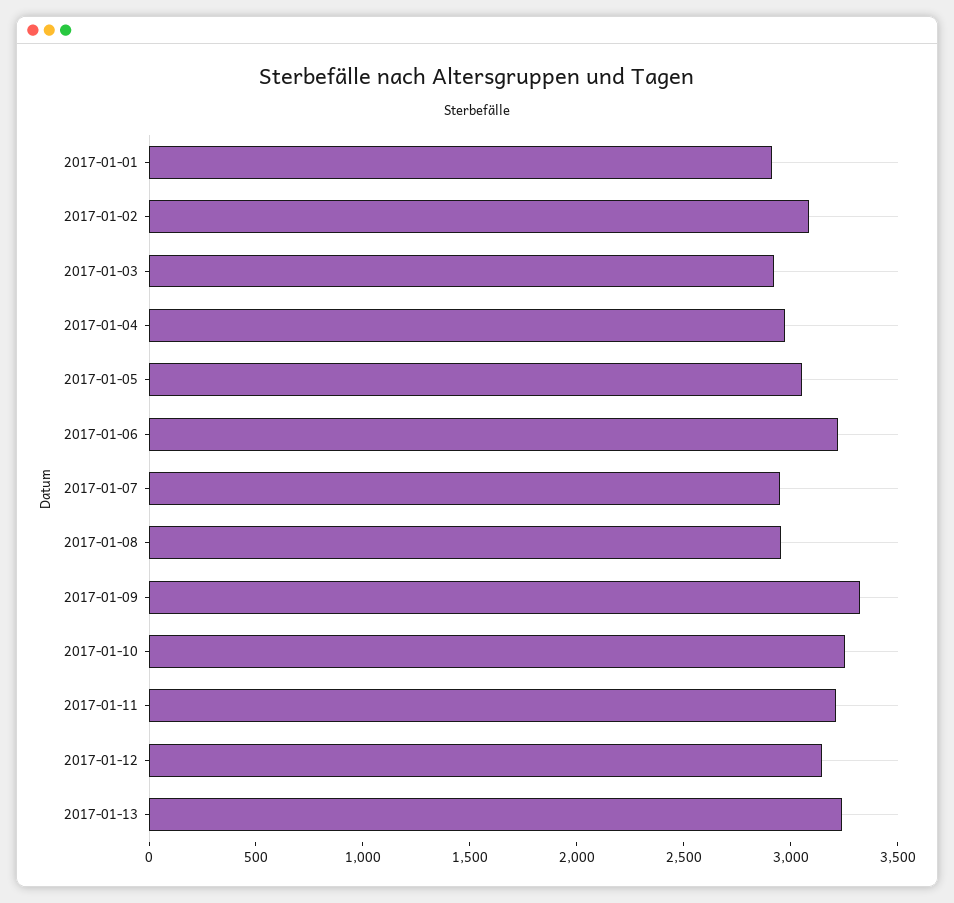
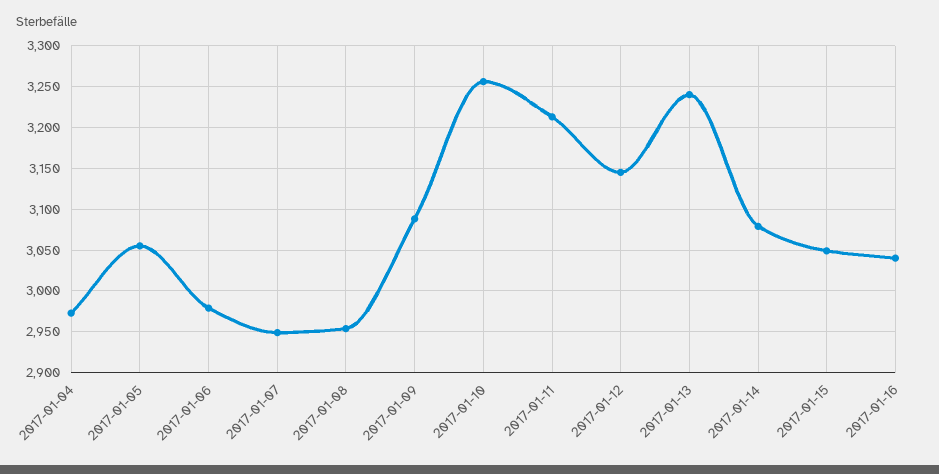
2017-01-01: 2900 -> none
2017-01-02: 3100 -> none
2017-01-03: 2900 -> none
2017-01-06: 3200 -> 2980
2017-01-09: 3300 -> 3090
2017-01-14: none -> 3080
2017-01-15: none -> 3050
2017-01-16: none -> 3040

